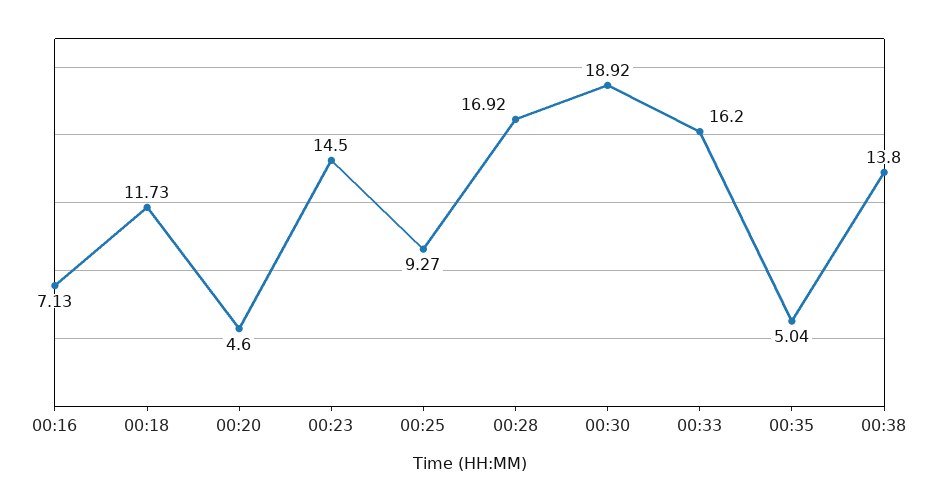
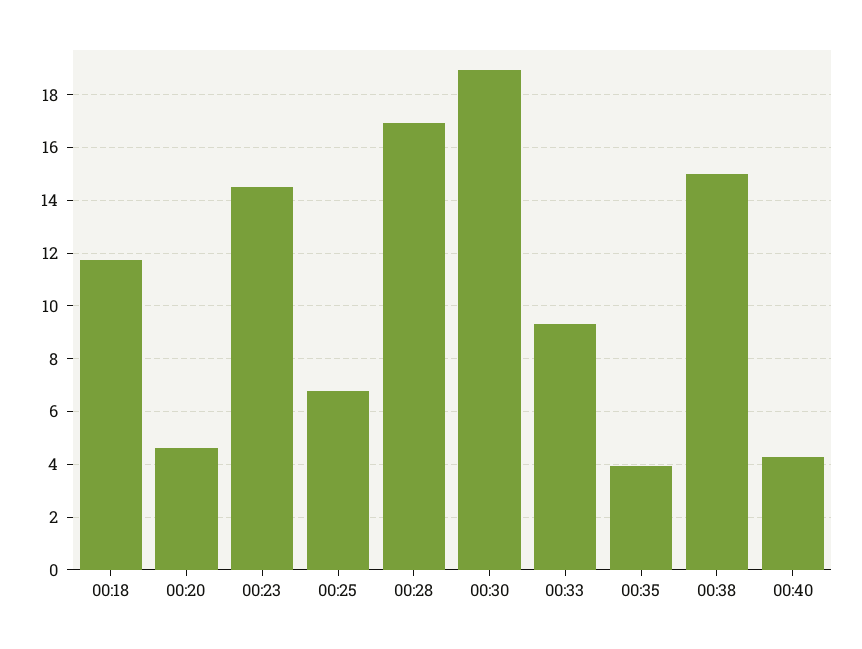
00:16: 7.13 -> none
00:25: 9.27 -> 6.75
00:33: 16.2 -> 9.25
00:35: 5.04 -> 4
00:38: 13.8 -> 15
00:40: none -> 4.25

